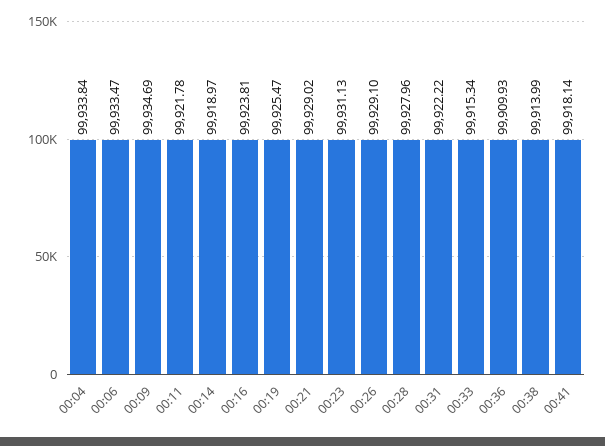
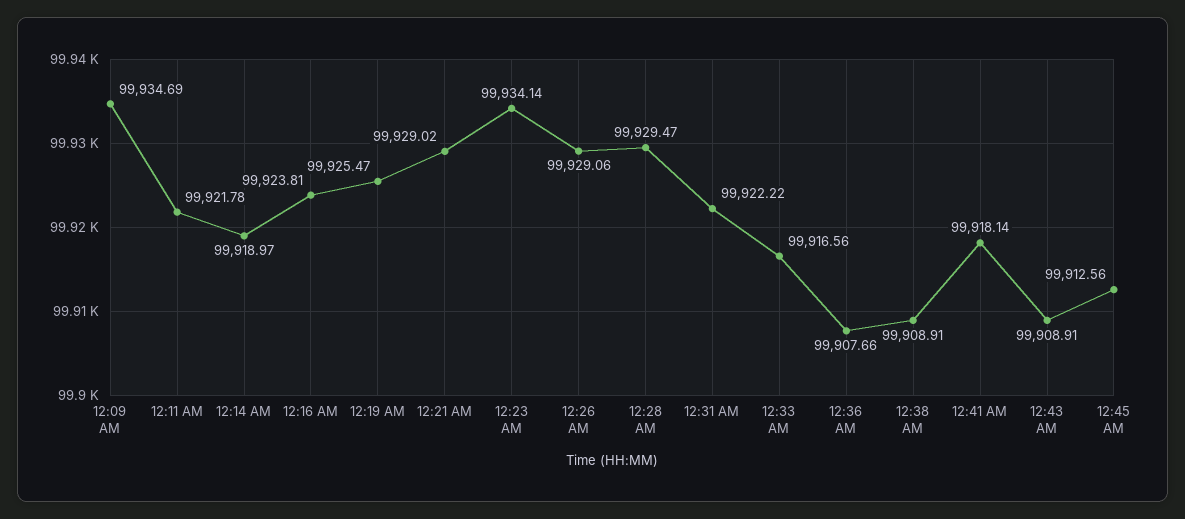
00:04: 99933.84 -> none
00:06: 99933.47 -> none
00:23: 99931.13 -> 99934.14
00:26: 99929.1 -> 99929.06
00:28: 99927.96 -> 99929.47
00:33: 99915.34 -> 99916.56
00:36: 99909.93 -> 99907.66
00:38: 99913.99 -> 99908.91
12:43 AM: none -> 99908.91
12:45 AM: none -> 99912.56

